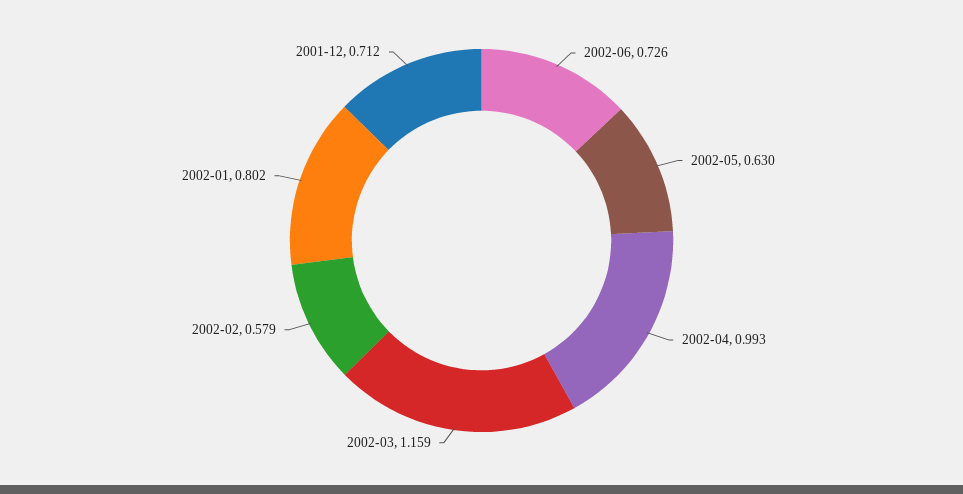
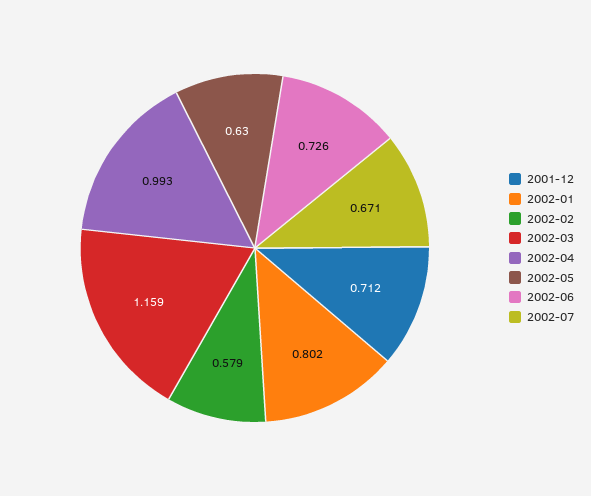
2002-07: none -> 0.671

